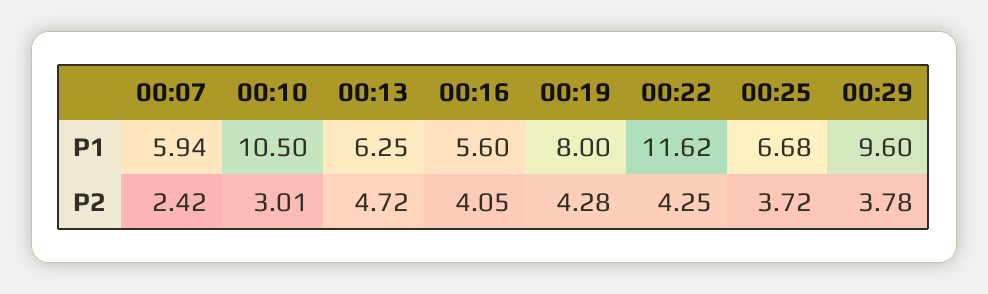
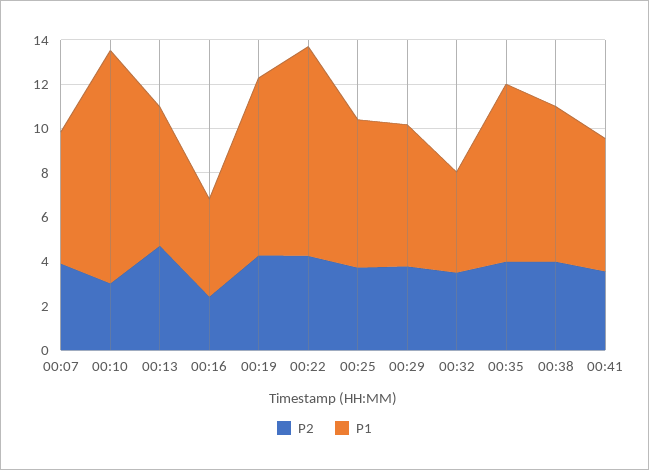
P1, 00:16: 5.6 -> 4.5
P1, 00:22: 11.62 -> 9.5
P1, 00:29: 9.6 -> 6.5
P2, 00:07: 2.42 -> 4
P2, 00:16: 4.05 -> 2.5
P2, 00:32: none -> 3.5
P1, 00:32: none -> 4.5
P2, 00:35: none -> 4
P1, 00:35: none -> 8
P2, 00:38: none -> 4
P1, 00:38: none -> 7
P2, 00:41: none -> 3.5
P1, 00:41: none -> 6

